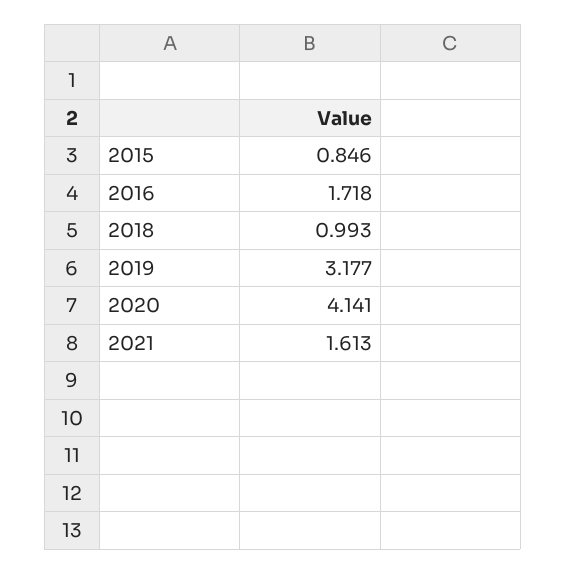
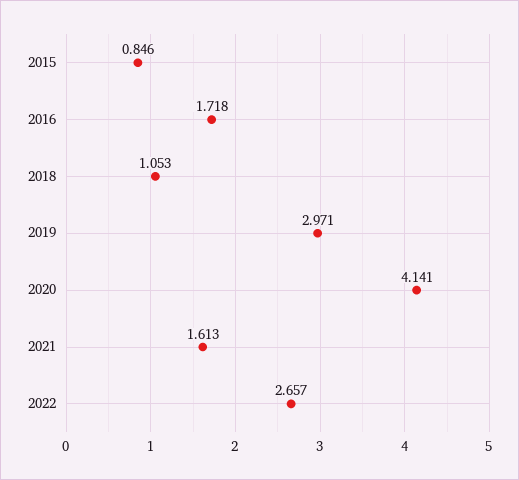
2018: 0.993 -> 1.053
2019: 3.177 -> 2.971
2022: none -> 2.657

